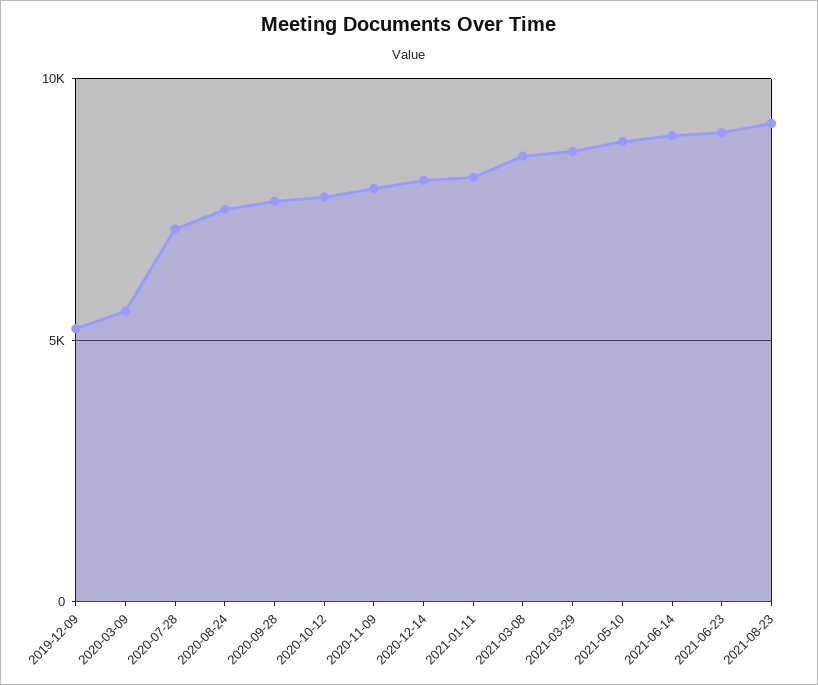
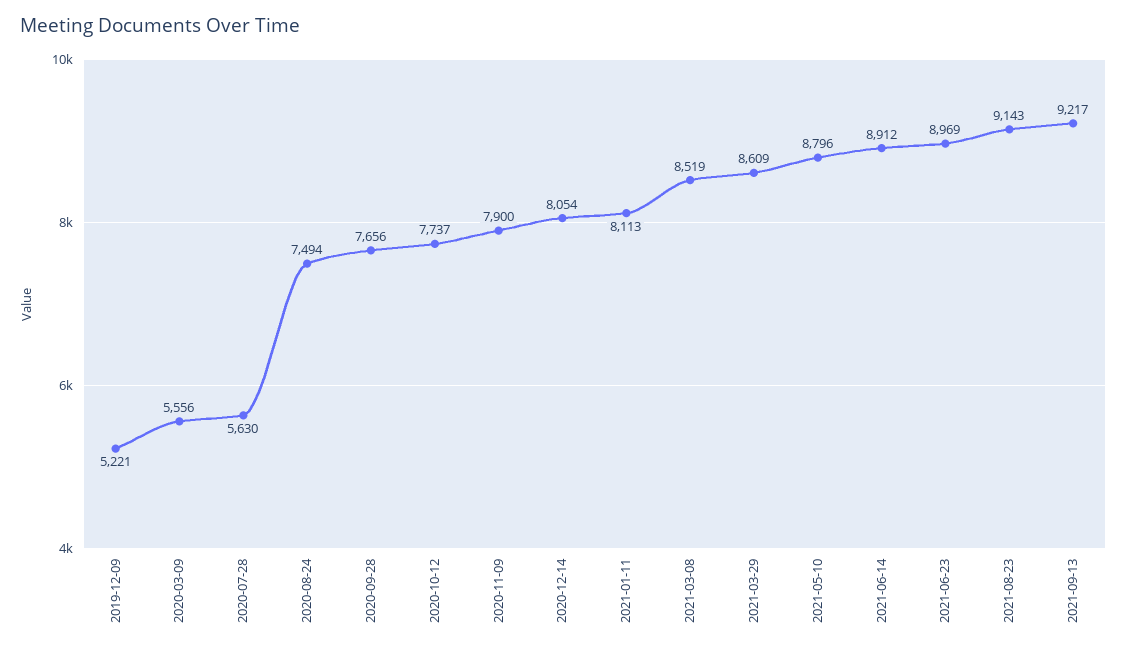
2020-07-28: 7000 -> 5630
2021-09-13: none -> 9217

